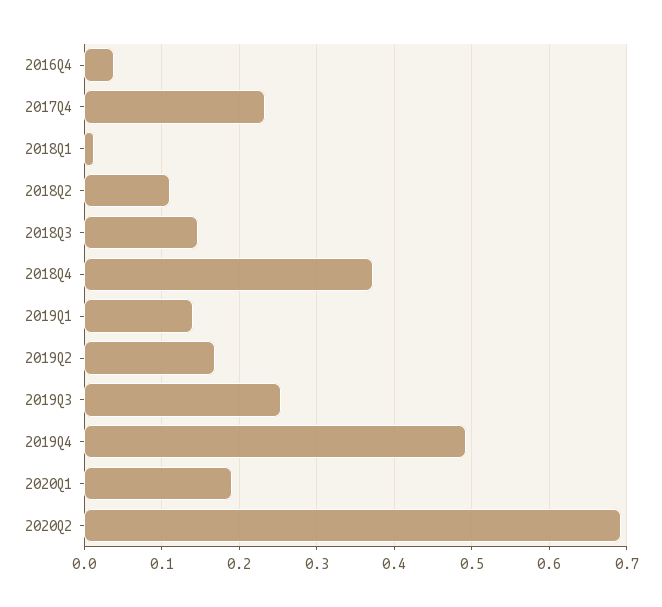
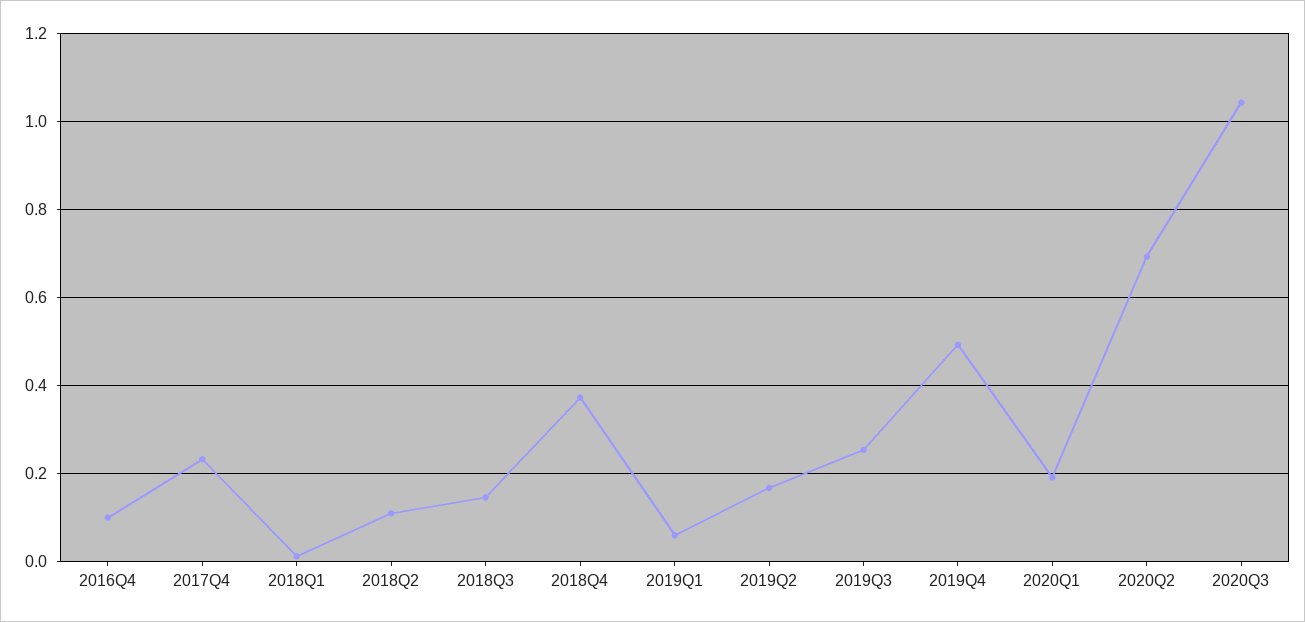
2016Q4: 0.04 -> 0.1
2019Q1: 0.14 -> 0.06
2020Q3: none -> 1.04

